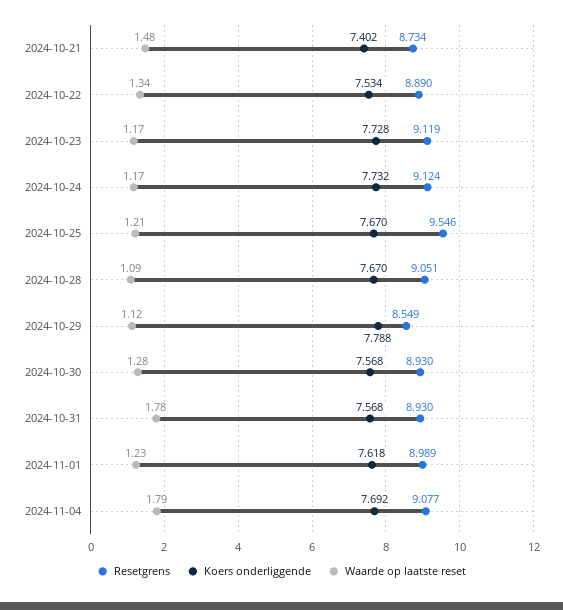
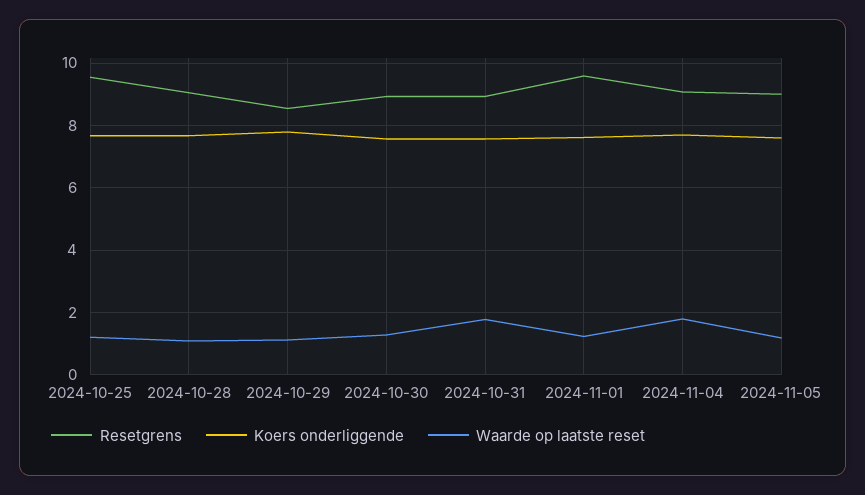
Resetgrens, 2024-10-21: 8.734 -> none
Koers onderliggende, 2024-10-21: 7.402 -> none
Waarde op laatste reset, 2024-10-21: 1.48 -> none
Resetgrens, 2024-10-22: 8.89 -> none
Koers onderliggende, 2024-10-22: 7.534 -> none
Waarde op laatste reset, 2024-10-22: 1.34 -> none
Resetgrens, 2024-10-23: 9.119 -> none
Koers onderliggende, 2024-10-23: 7.728 -> none
Waarde op laatste reset, 2024-10-23: 1.17 -> none
Resetgrens, 2024-10-24: 9.124 -> none
Koers onderliggende, 2024-10-24: 7.732 -> none
Waarde op laatste reset, 2024-10-24: 1.17 -> none
Resetgrens, 2024-11-01: 8.989 -> 9.6
Resetgrens, 2024-11-05: none -> 9
Koers onderliggende, 2024-11-05: none -> 7.6
Waarde op laatste reset, 2024-11-05: none -> 1.2

